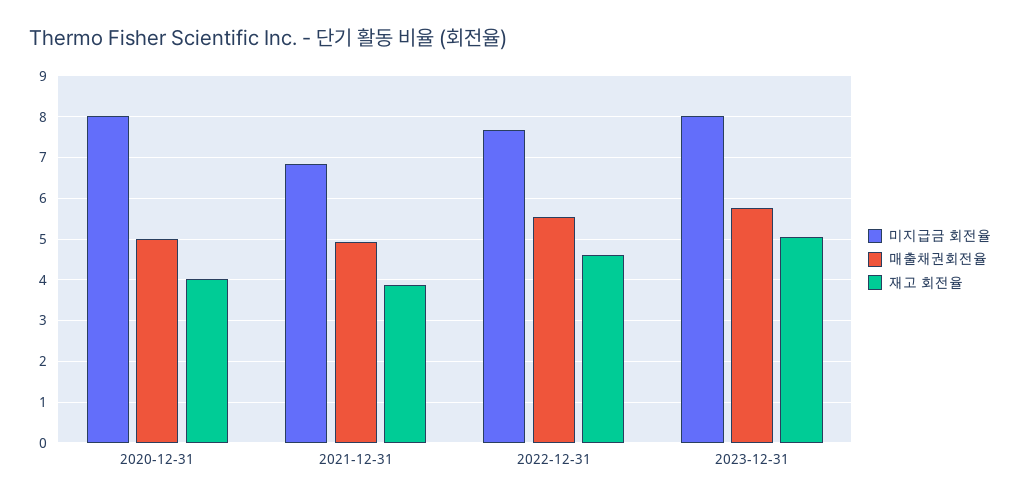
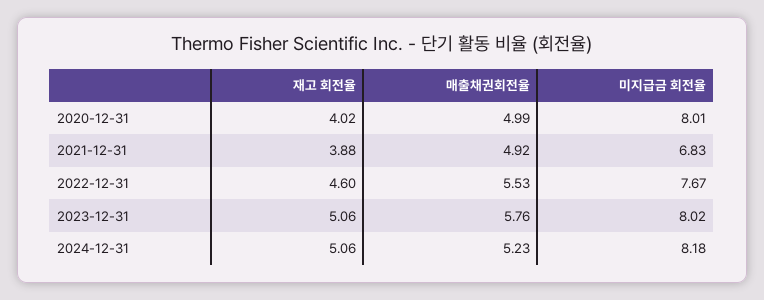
재고 회전율, 2024-12-31: none -> 5.06
매출채권회전율, 2024-12-31: none -> 5.23
미지급금 회전율, 2024-12-31: none -> 8.18

